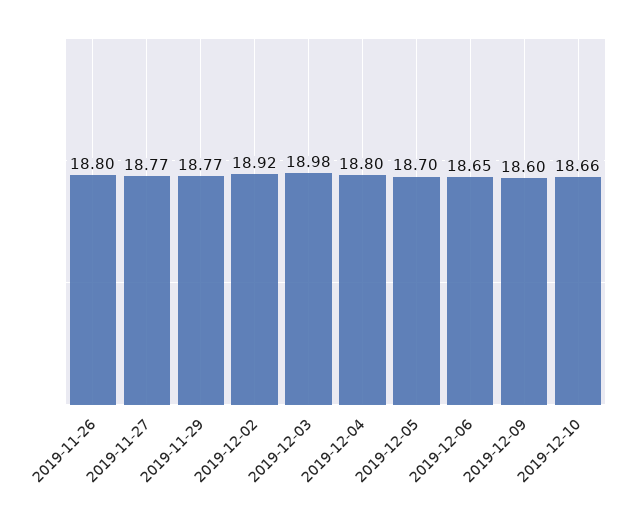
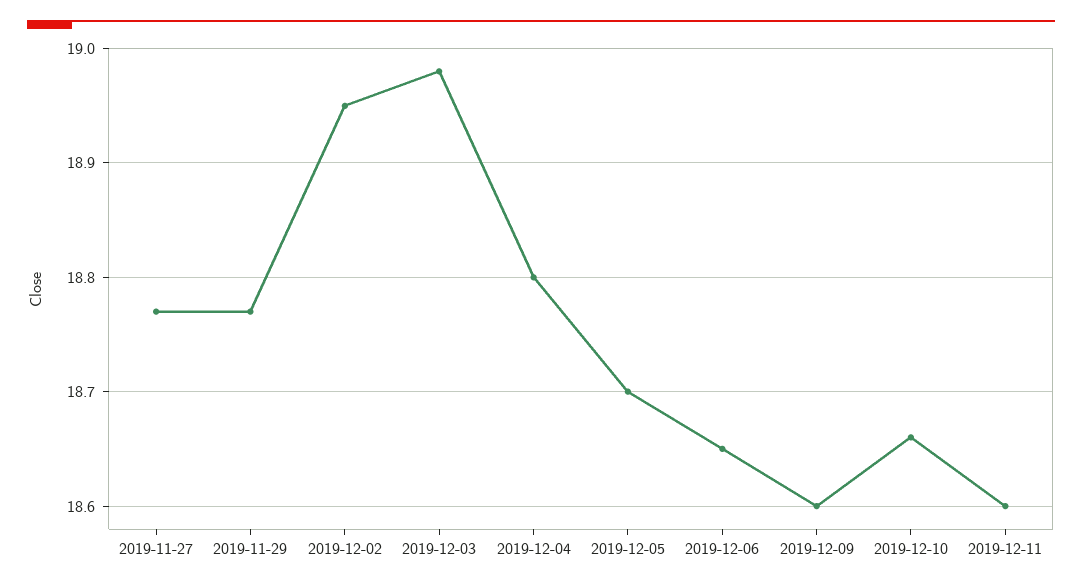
2019-11-26: 18.8 -> none
2019-12-02: 18.92 -> 18.95
2019-12-11: none -> 18.6

